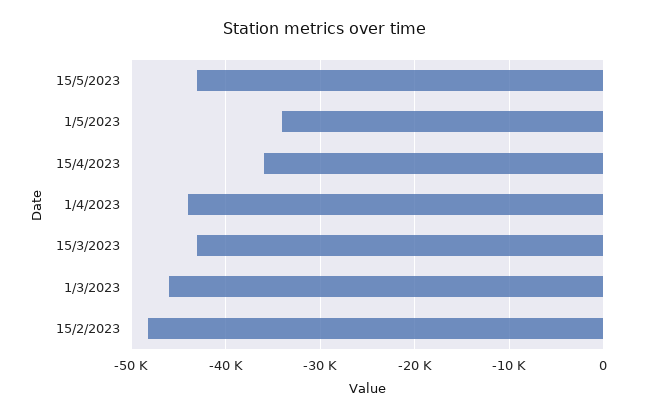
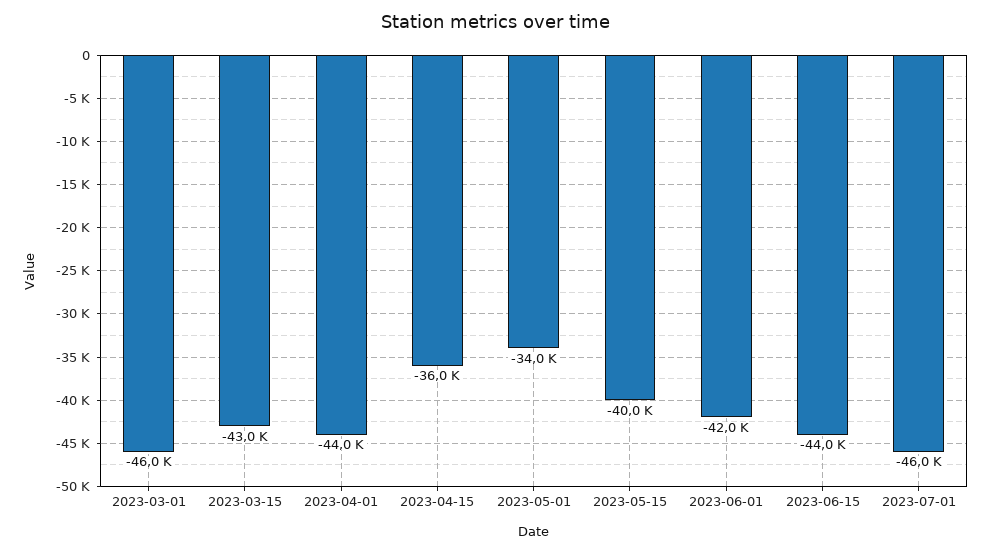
15/5/2023: -43000 -> -40000
15/2/2023: -48000 -> none
2023-06-01: none -> -42000
2023-06-15: none -> -44000
2023-07-01: none -> -46000

